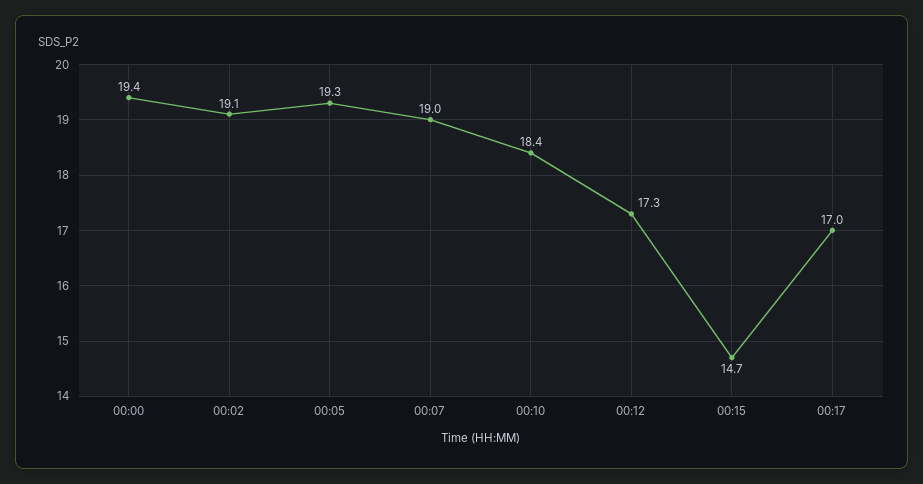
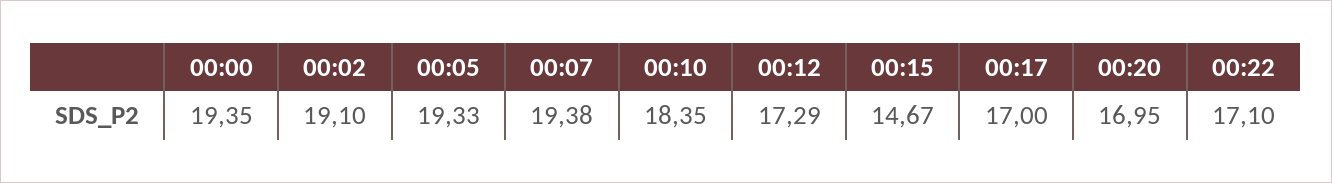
00:07: 19 -> 19.38
00:20: none -> 16.95
00:22: none -> 17.1

